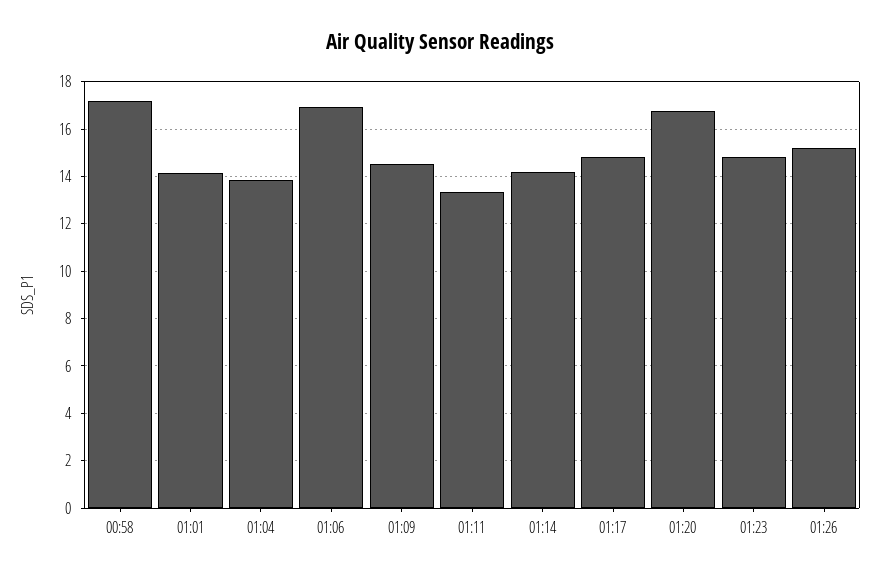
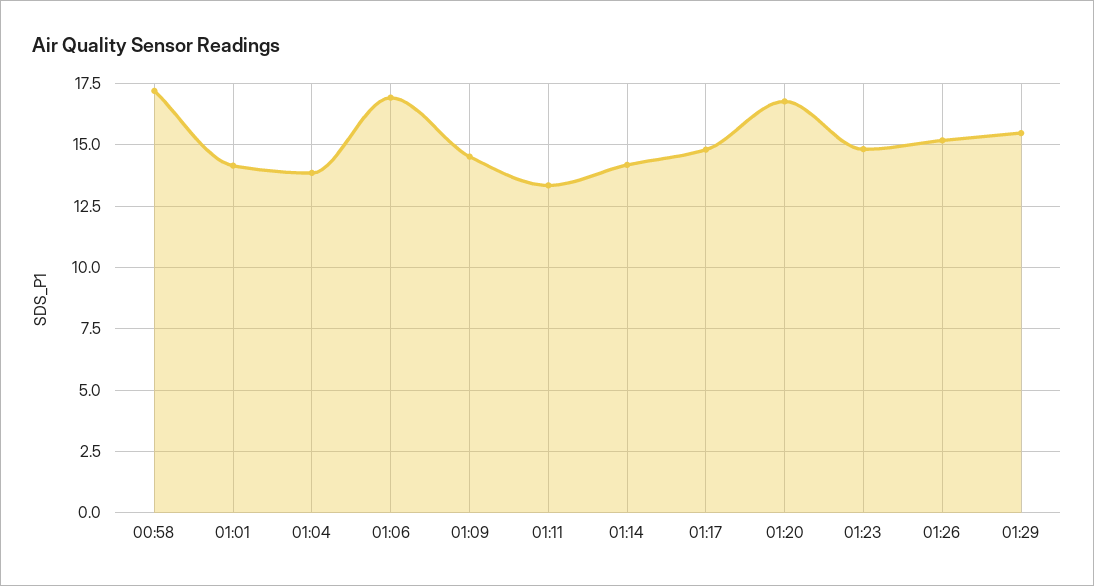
01:29: none -> 15.5

